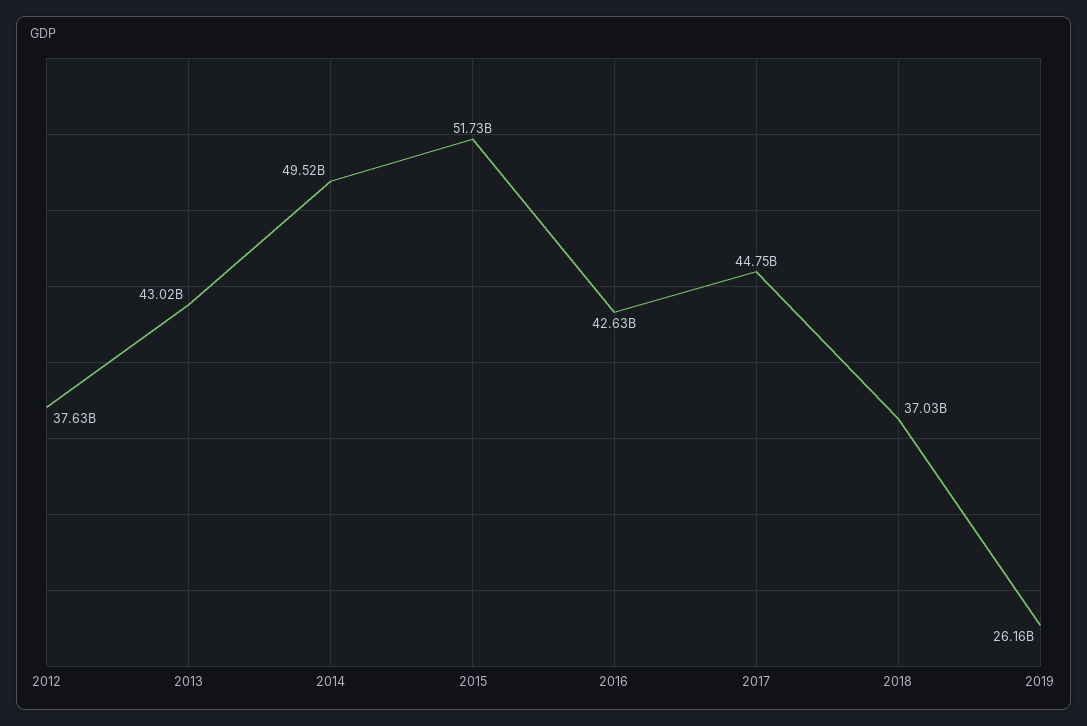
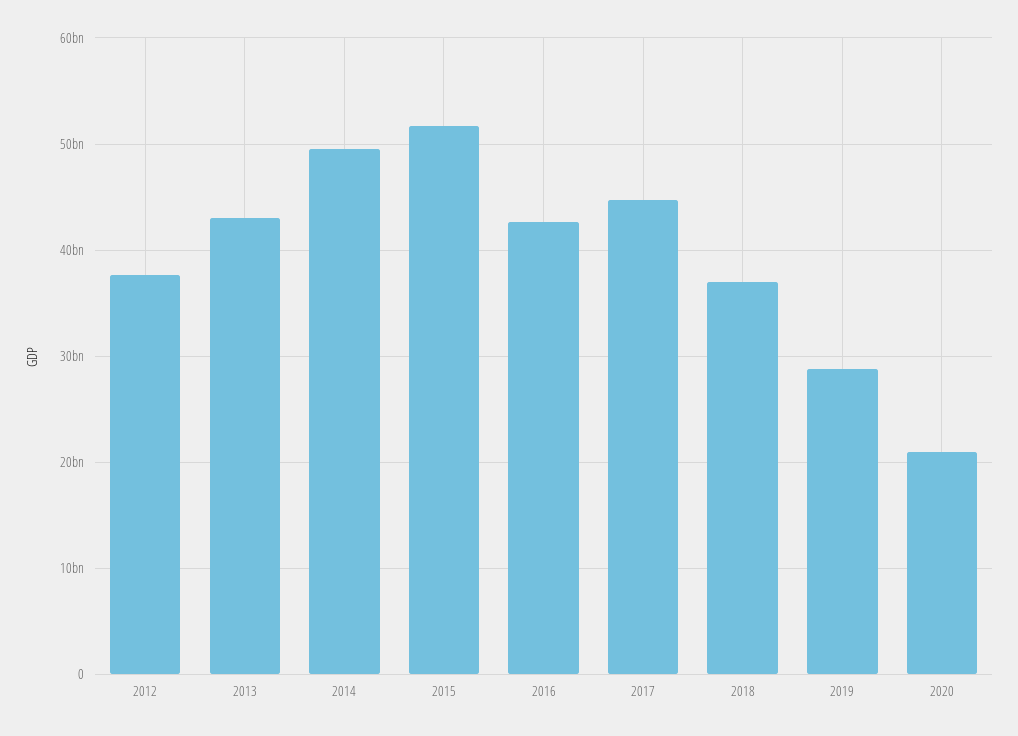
2019: 26160000000 -> 29000000000
2020: none -> 21000000000

